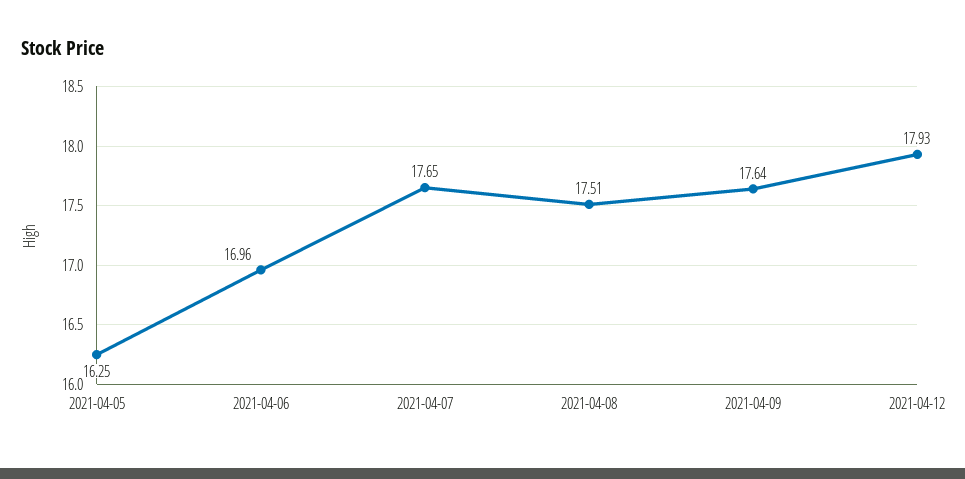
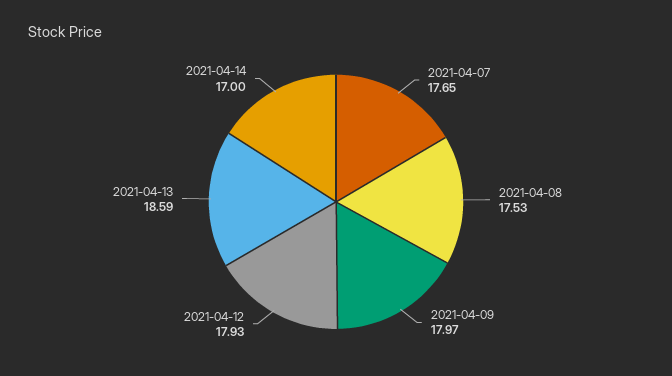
2021-04-05: 16.25 -> none
2021-04-06: 16.96 -> none
2021-04-08: 17.51 -> 17.53
2021-04-09: 17.64 -> 17.97
2021-04-13: none -> 18.59
2021-04-14: none -> 17

